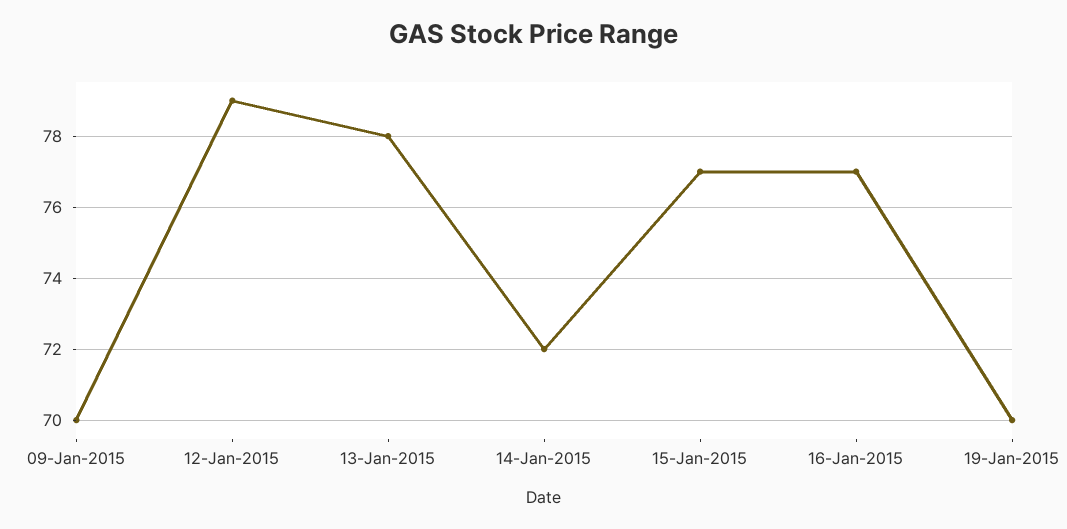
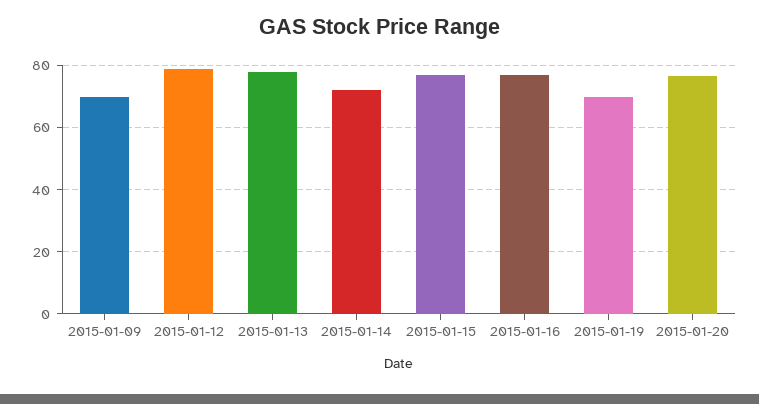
2015-01-20: none -> 76

